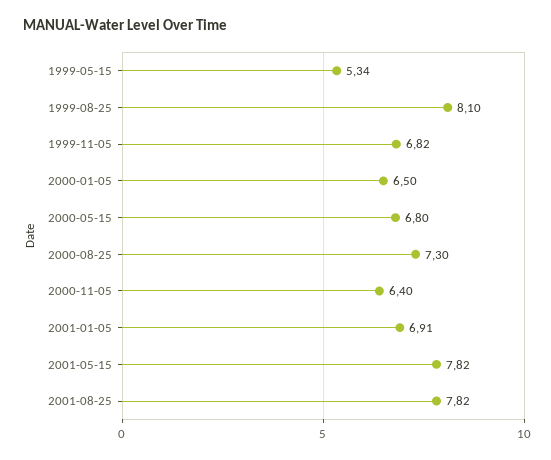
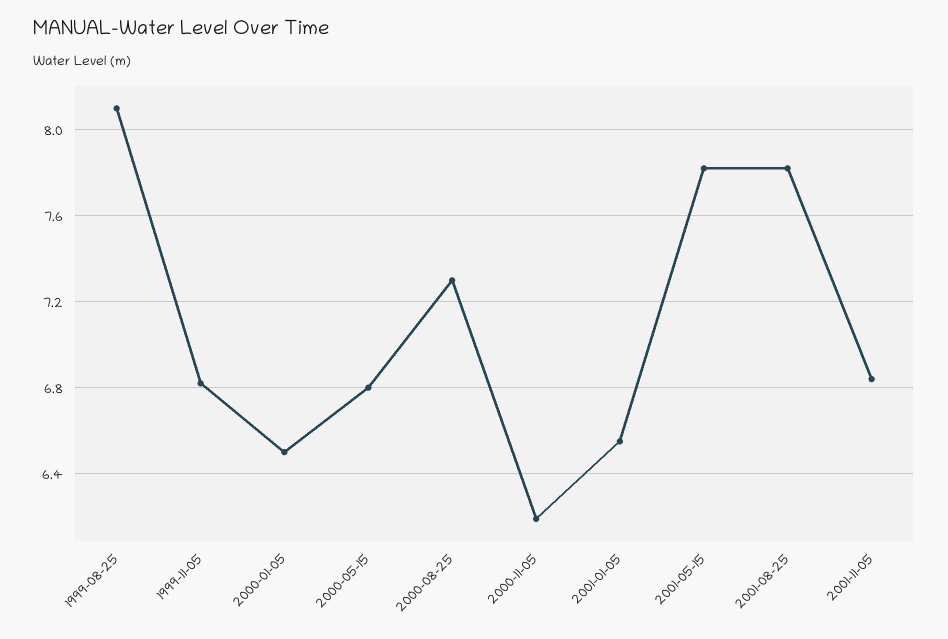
1999-05-15: 5.34 -> none
2000-11-05: 6.4 -> 6.2
2001-01-05: 6.91 -> 6.55
2001-11-05: none -> 6.85

